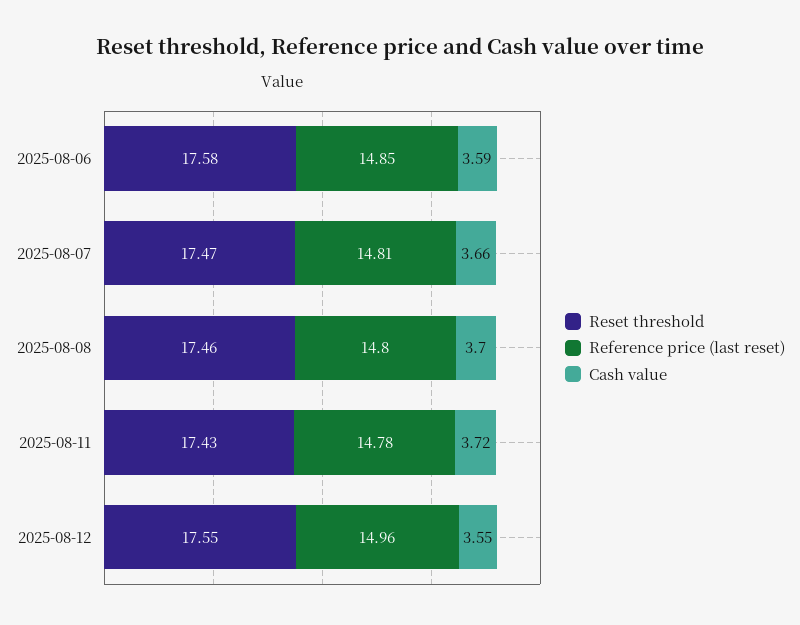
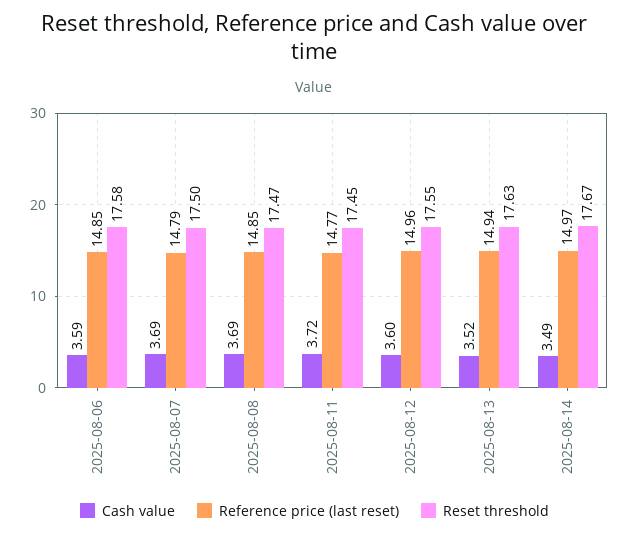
Reset threshold, 2025-08-07: 17.47 -> 17.5
Reference price (last reset), 2025-08-07: 14.81 -> 14.79
Cash value, 2025-08-07: 3.66 -> 3.69
Reset threshold, 2025-08-08: 17.46 -> 17.47
Reference price (last reset), 2025-08-08: 14.8 -> 14.85
Cash value, 2025-08-08: 3.7 -> 3.69
Reset threshold, 2025-08-11: 17.43 -> 17.45
Reference price (last reset), 2025-08-11: 14.78 -> 14.77
Cash value, 2025-08-12: 3.55 -> 3.6
Cash value, 2025-08-13: none -> 3.52
Reference price (last reset), 2025-08-13: none -> 14.94
Reset threshold, 2025-08-13: none -> 17.63
Cash value, 2025-08-14: none -> 3.49
Reference price (last reset), 2025-08-14: none -> 14.97
Reset threshold, 2025-08-14: none -> 17.67

